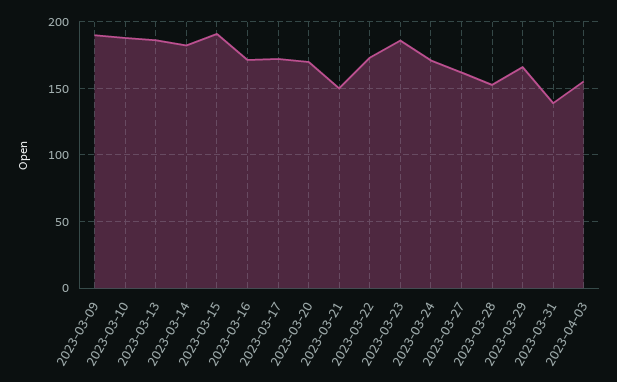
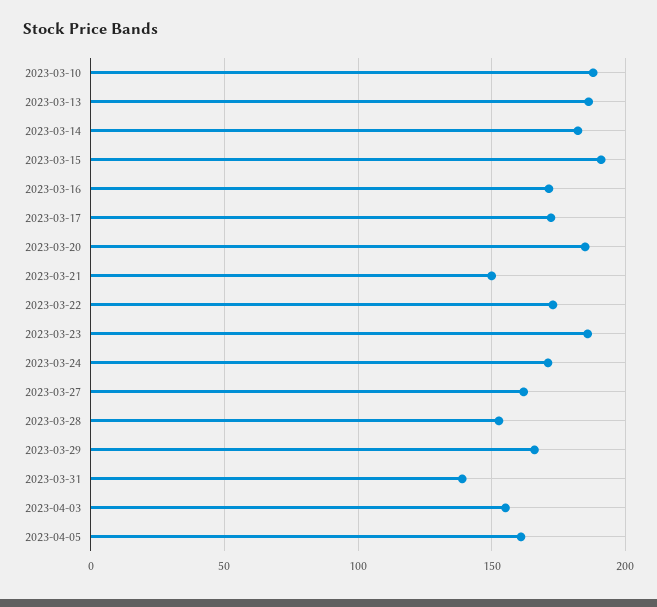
2023-03-09: 190 -> none
2023-03-20: 170 -> 185
2023-04-05: none -> 160

